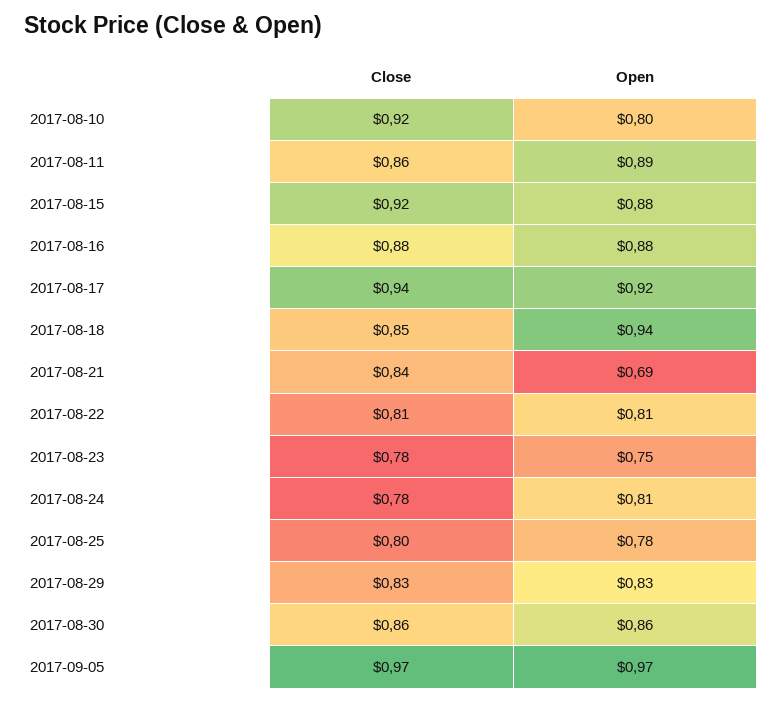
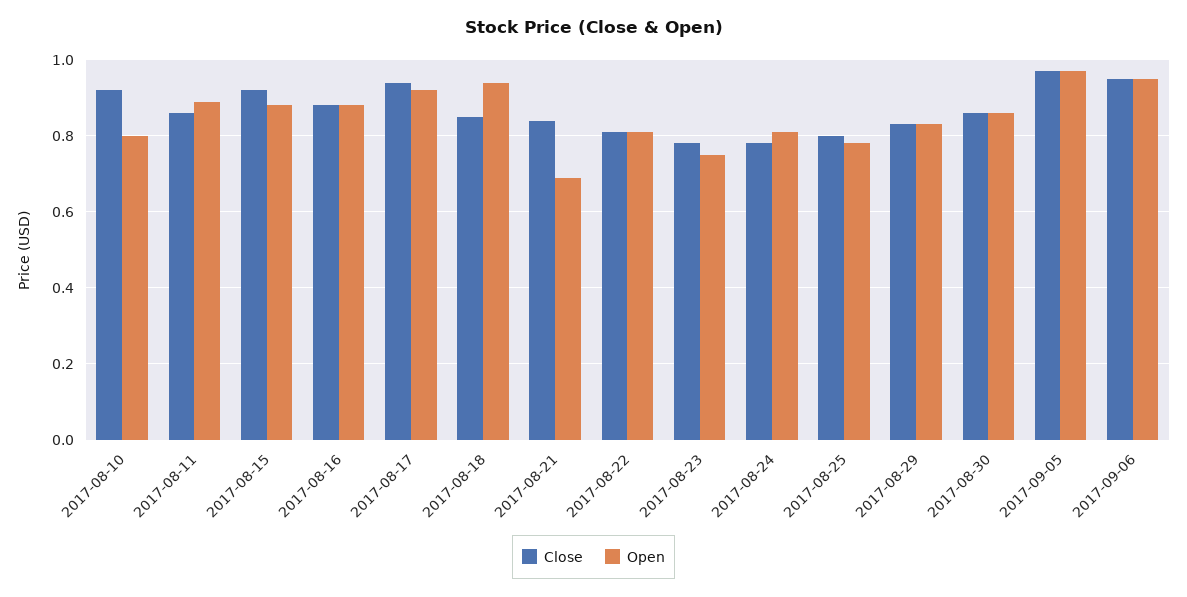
Close, 2017-09-06: none -> 0.95
Open, 2017-09-06: none -> 0.95

